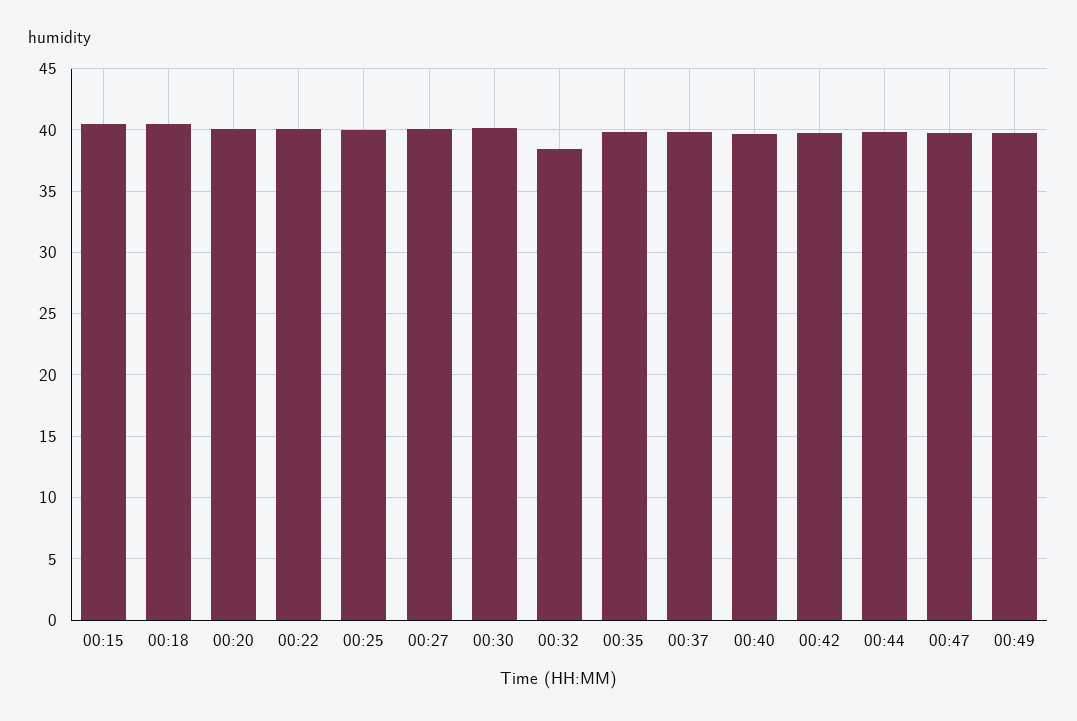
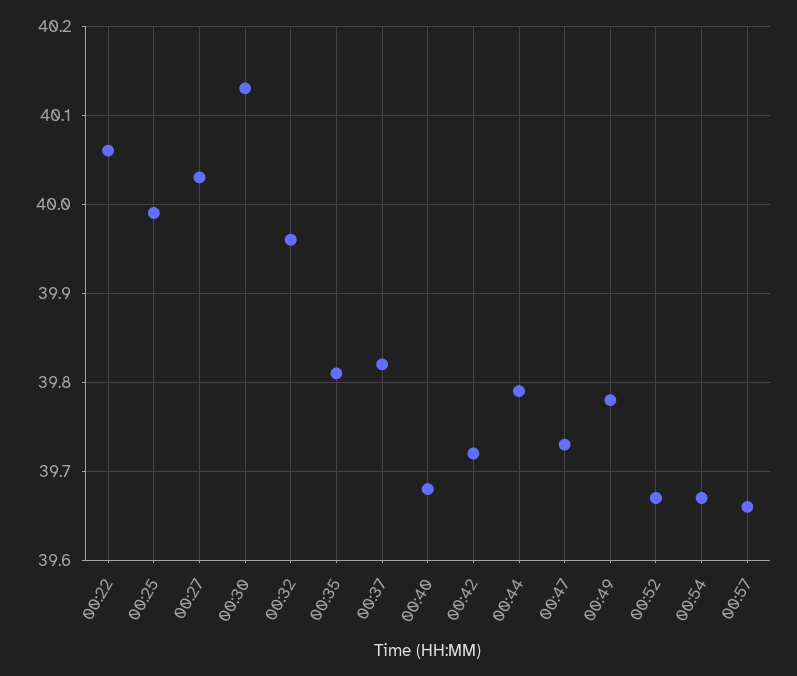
00:15: 40.5 -> none
00:18: 40.5 -> none
00:20: 40 -> none
00:32: 38.5 -> 39.96
00:52: none -> 39.67
00:54: none -> 39.67
00:57: none -> 39.66

